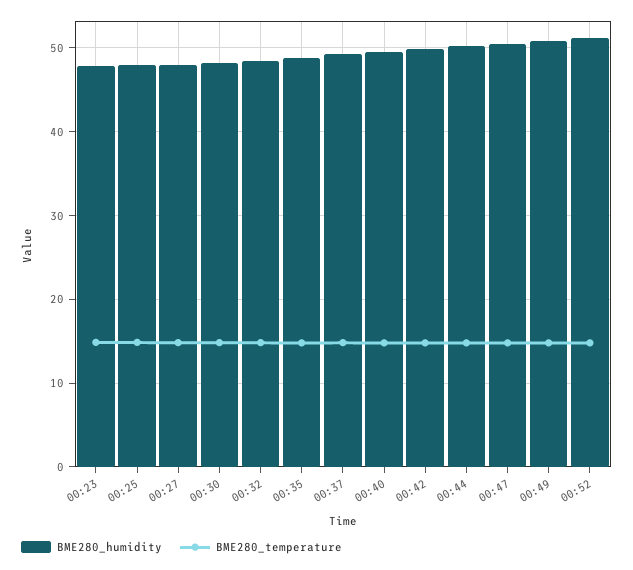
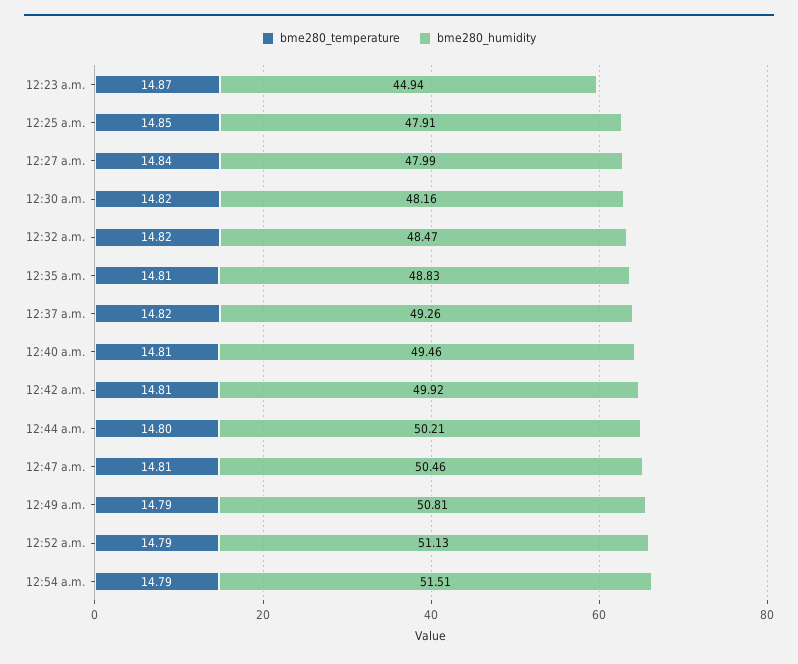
BME280_humidity, 00:23: 48 -> 44.94
BME280_temperature, 12:54 a.m.: none -> 14.79
BME280_humidity, 12:54 a.m.: none -> 51.51

